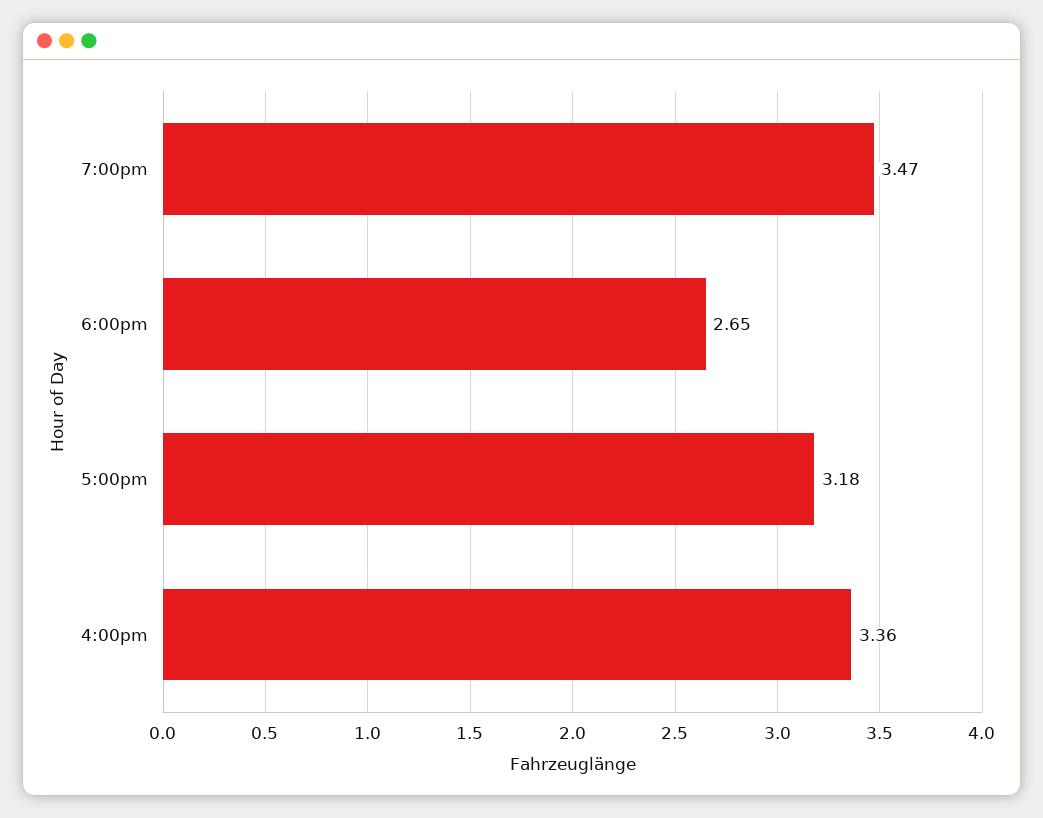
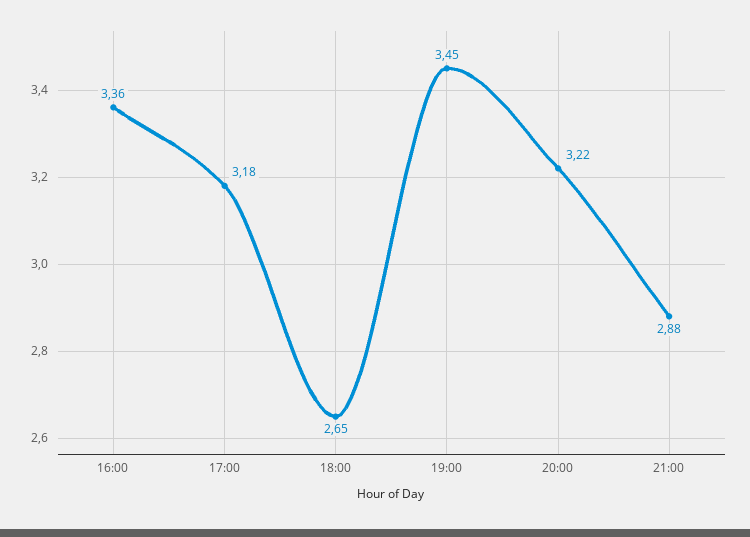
7:00pm: 3.47 -> 3.45
20:00: none -> 3.22
21:00: none -> 2.88

